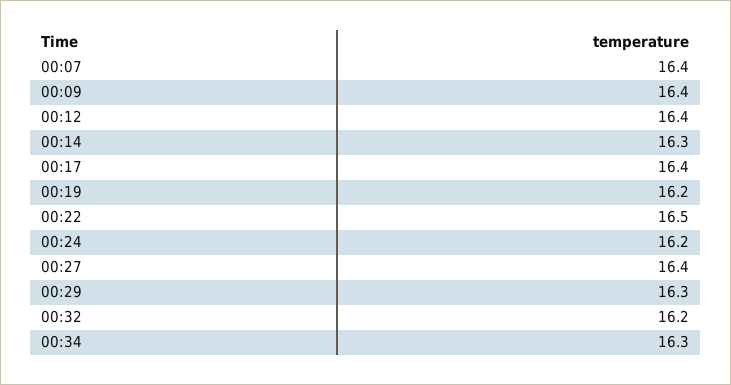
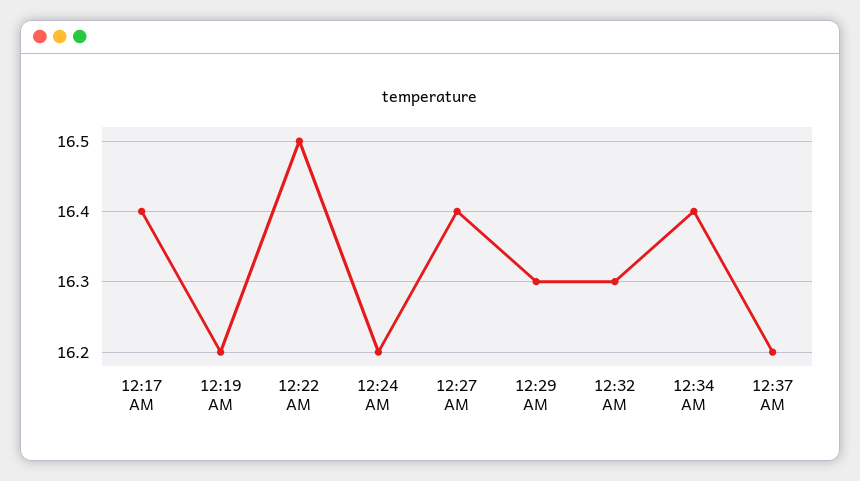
00:07: 16.4 -> none
00:09: 16.4 -> none
00:12: 16.4 -> none
00:14: 16.3 -> none
00:32: 16.2 -> 16.3
00:34: 16.3 -> 16.4
12:37 AM: none -> 16.2

